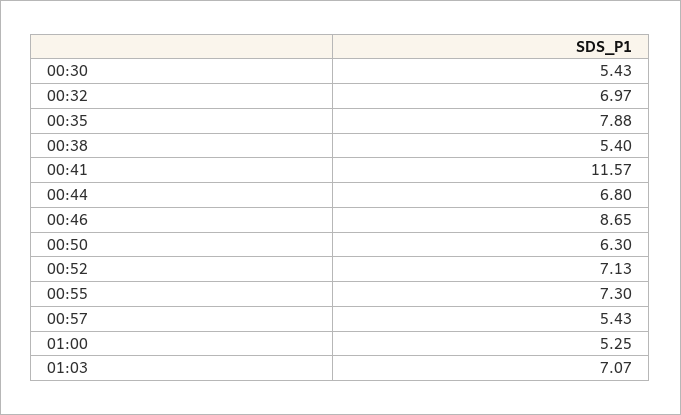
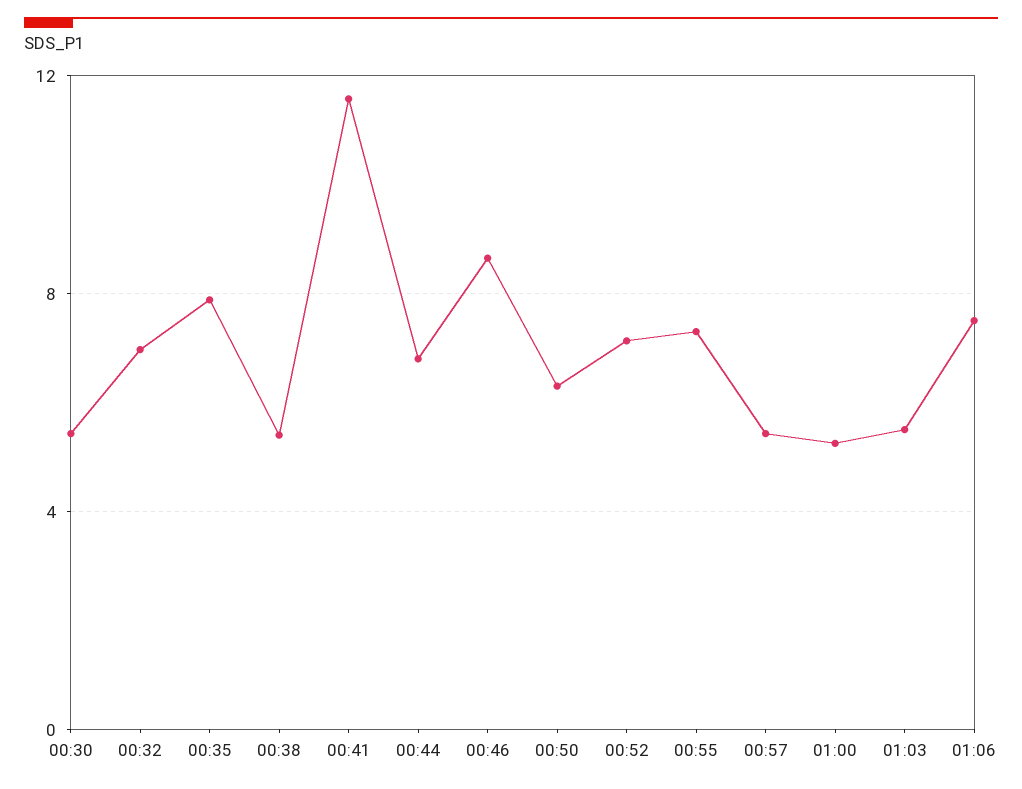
01:03: 7.07 -> 5.5
01:06: none -> 7.5

